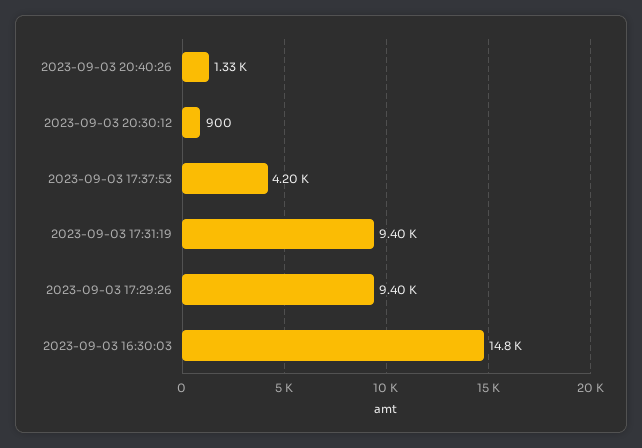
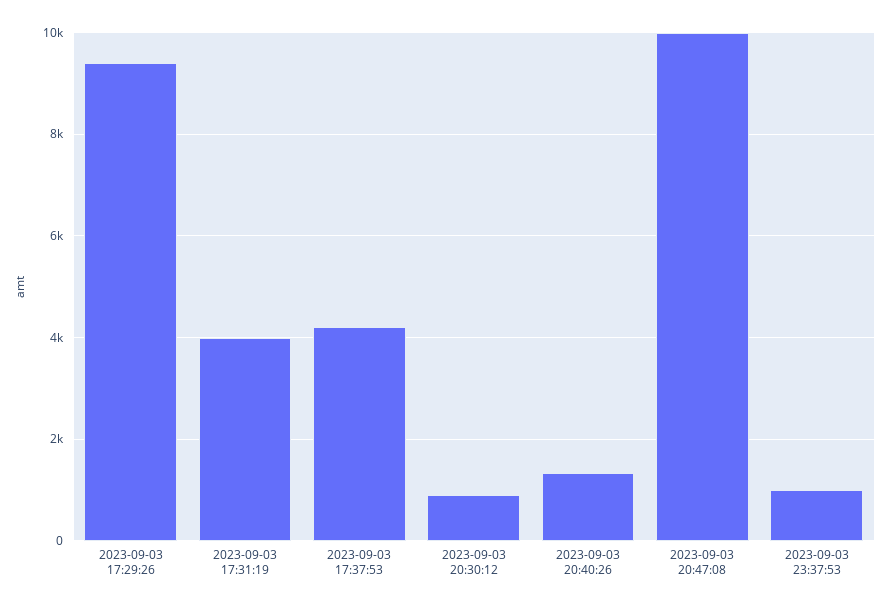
2023-09-03 17:31:19: 9400 -> 4000
2023-09-03 16:30:03: 14800 -> none
2023-09-03 20:47:08: none -> 10000
2023-09-03 23:37:53: none -> 1000

